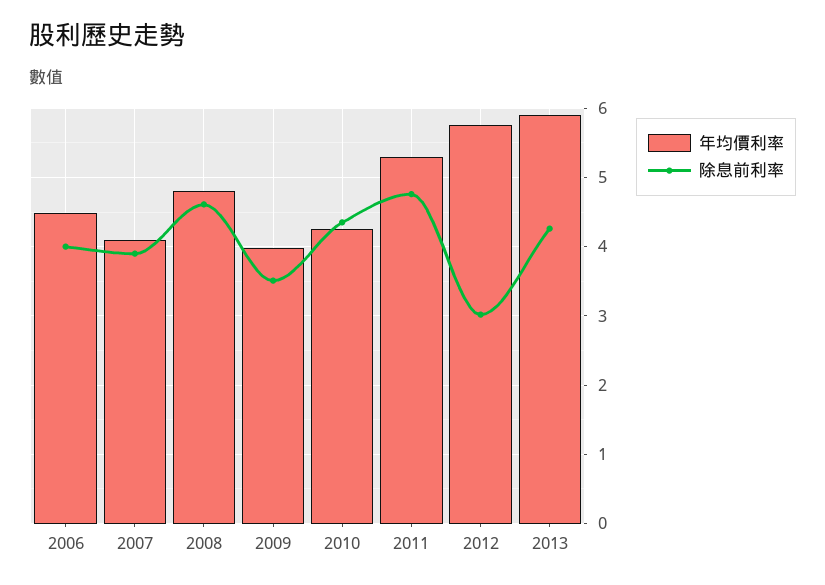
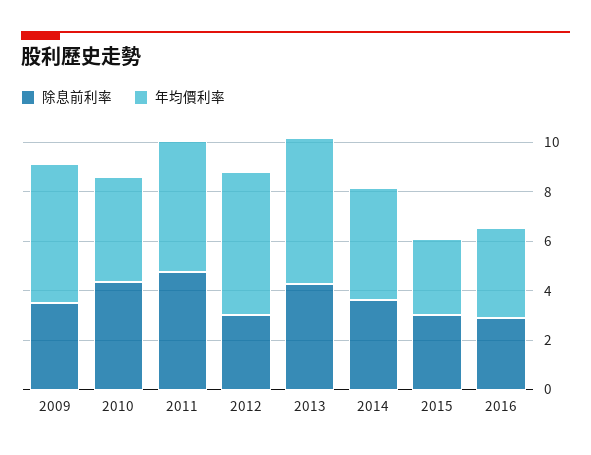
年均價利率, 2006: 4.5 -> none
除息前利率, 2006: 4 -> none
年均價利率, 2007: 4.1 -> none
除息前利率, 2007: 3.9 -> none
年均價利率, 2008: 4.8 -> none
除息前利率, 2008: 4.6 -> none
年均價利率, 2009: 4 -> 5.5
除息前利率, 2014: none -> 3.5
年均價利率, 2014: none -> 4.5
除息前利率, 2015: none -> 3
年均價利率, 2015: none -> 3
除息前利率, 2016: none -> 3
年均價利率, 2016: none -> 3.5

